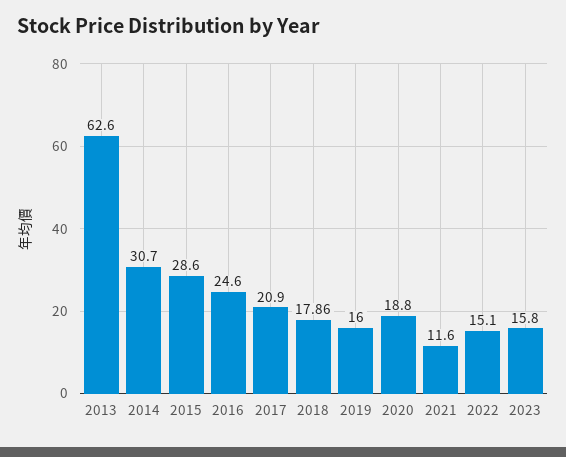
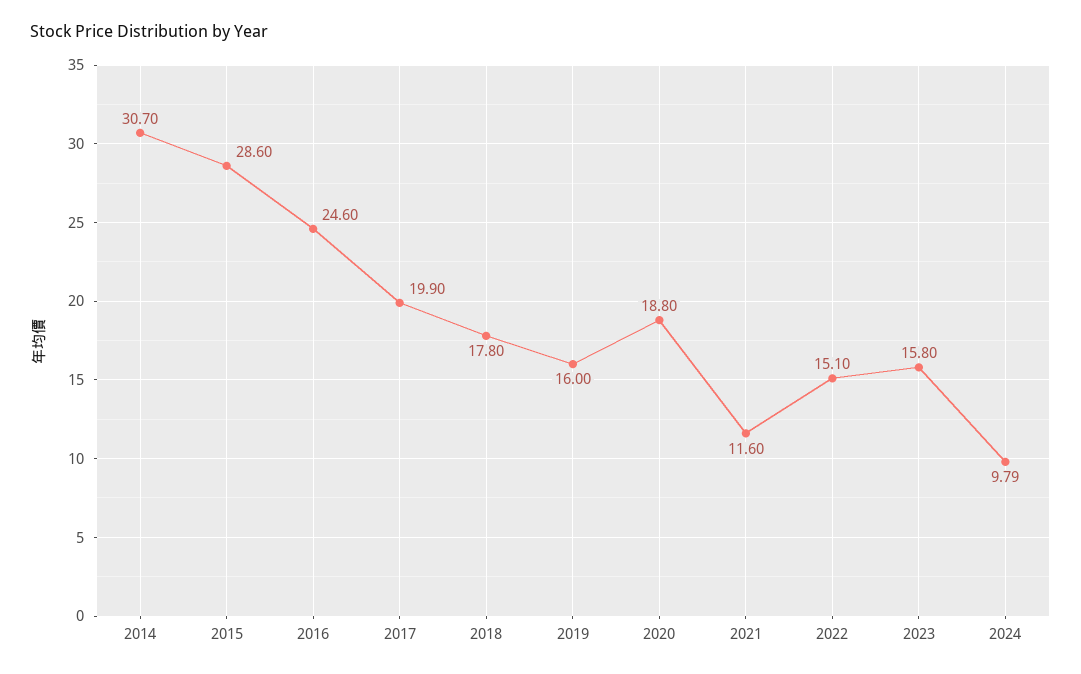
2013: 62.6 -> none
2017: 20.9 -> 19.9
2018: 17.86 -> 17.8
2024: none -> 9.79

